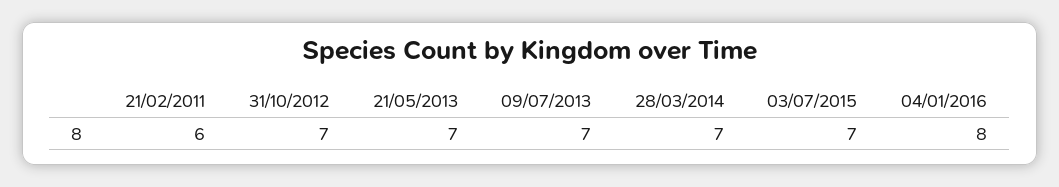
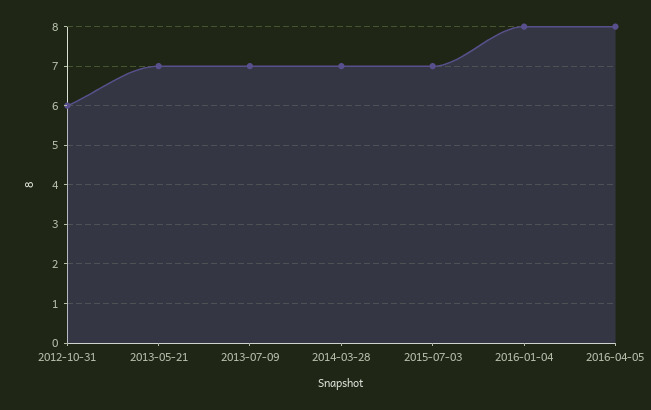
21/02/2011: 6 -> none
31/10/2012: 7 -> 6
2016-04-05: none -> 8

